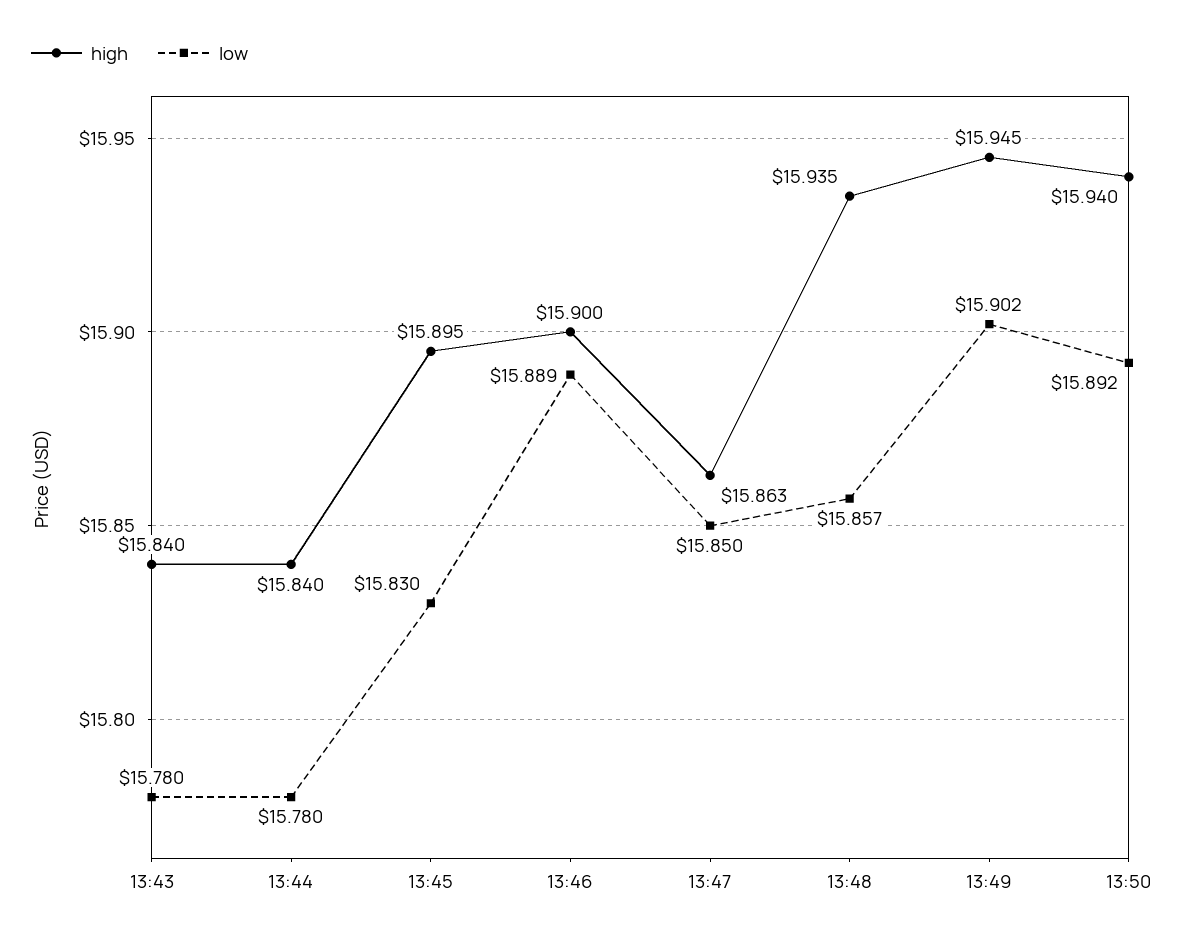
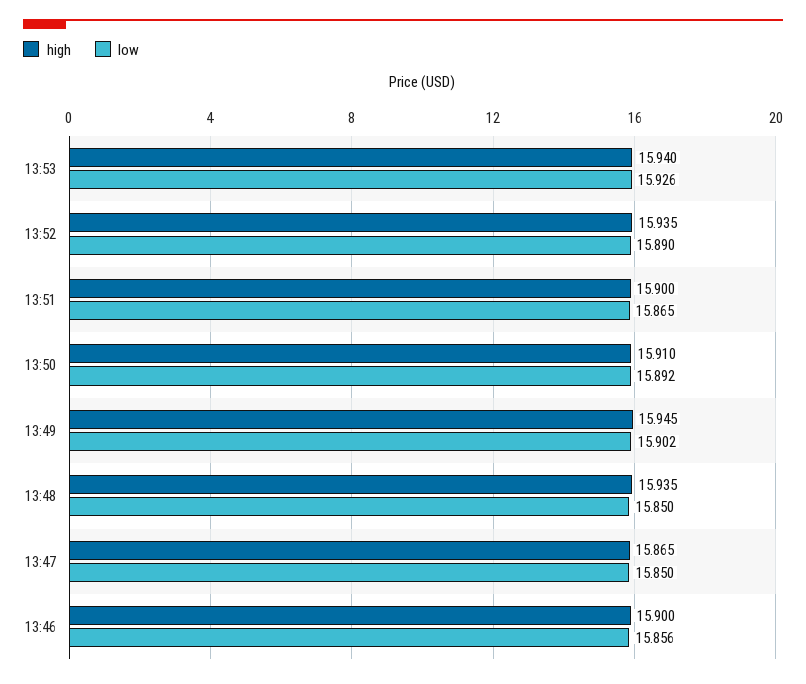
high, 13:43: 15.84 -> none
low, 13:43: 15.78 -> none
high, 13:44: 15.84 -> none
low, 13:44: 15.78 -> none
high, 13:45: 15.895 -> none
low, 13:45: 15.83 -> none
low, 13:46: 15.889 -> 15.856
high, 13:47: 15.863 -> 15.865
low, 13:48: 15.857 -> 15.85
high, 13:50: 15.94 -> 15.91
high, 13:53: none -> 15.94
low, 13:53: none -> 15.926
high, 13:52: none -> 15.935
low, 13:52: none -> 15.89
high, 13:51: none -> 15.9
low, 13:51: none -> 15.865

